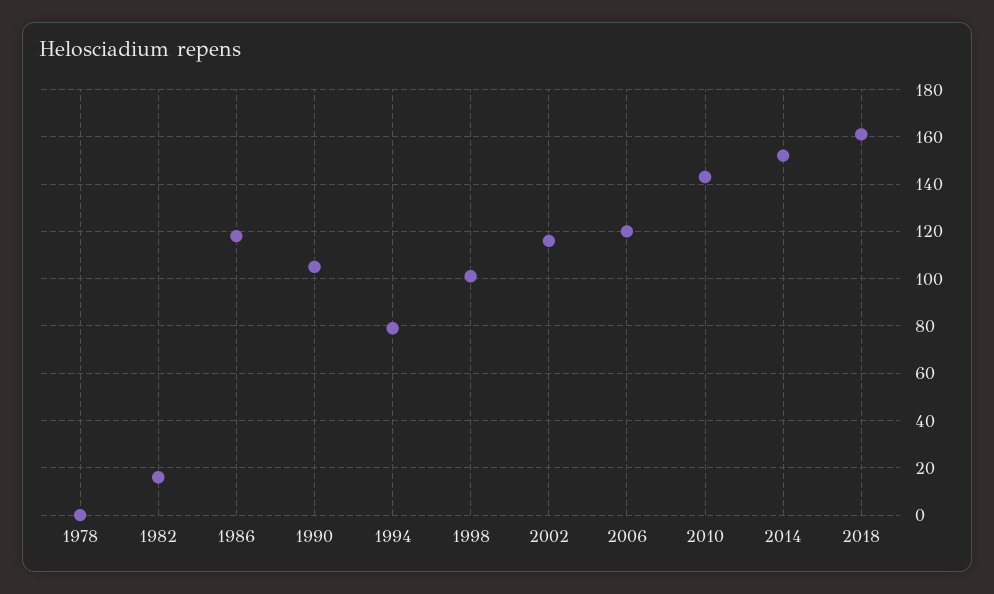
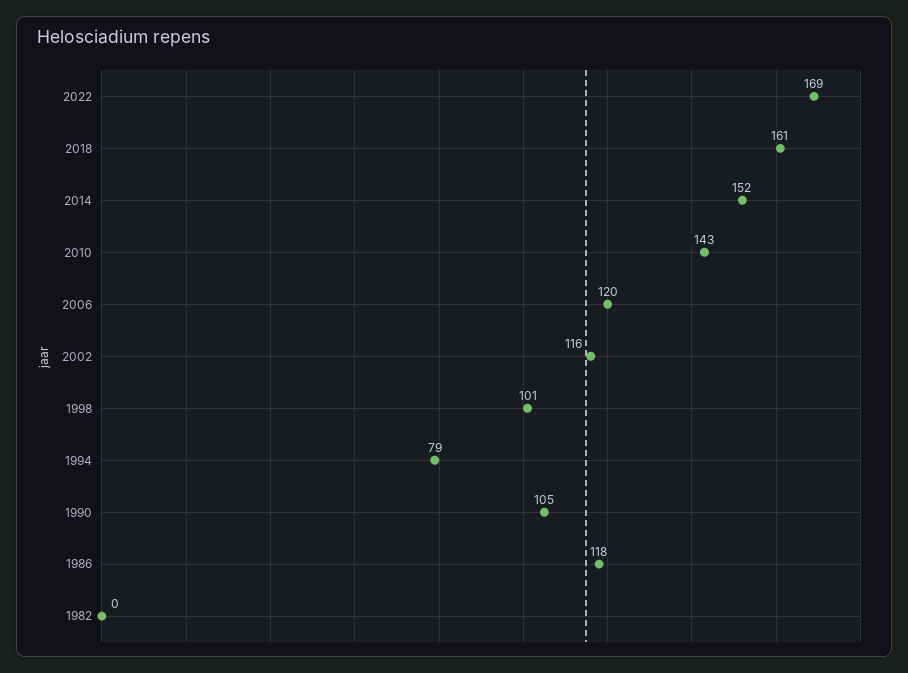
1978: 0 -> none
1982: 15 -> 0
2022: none -> 169

